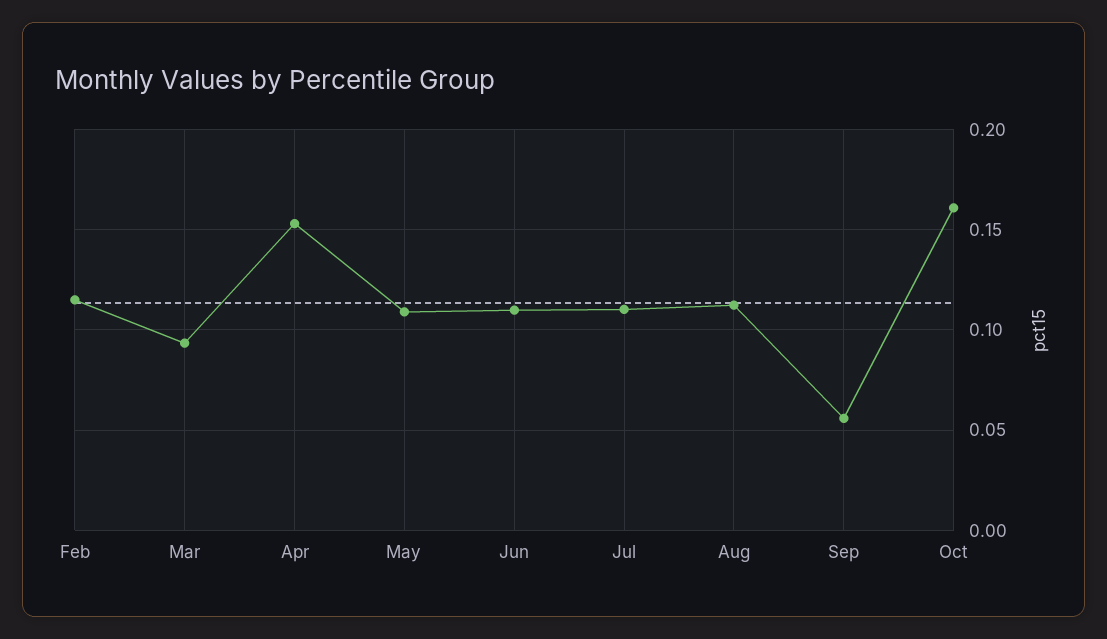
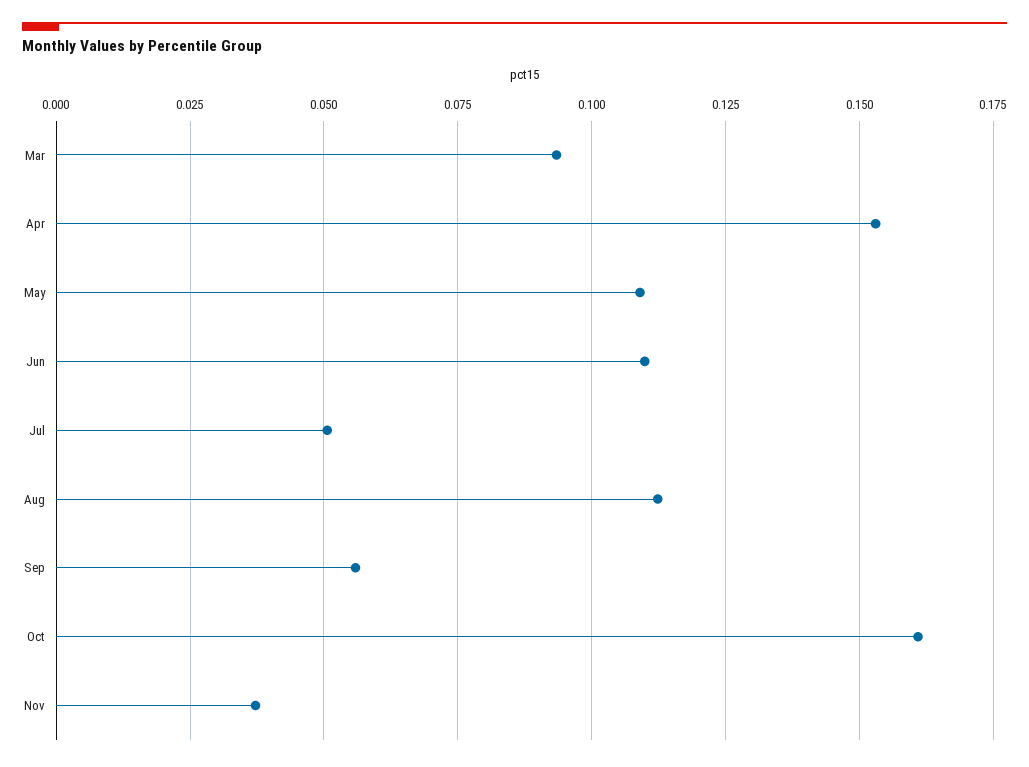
Feb: 0.115 -> none
Jul: 0.11 -> 0.05
Nov: none -> 0.0375

